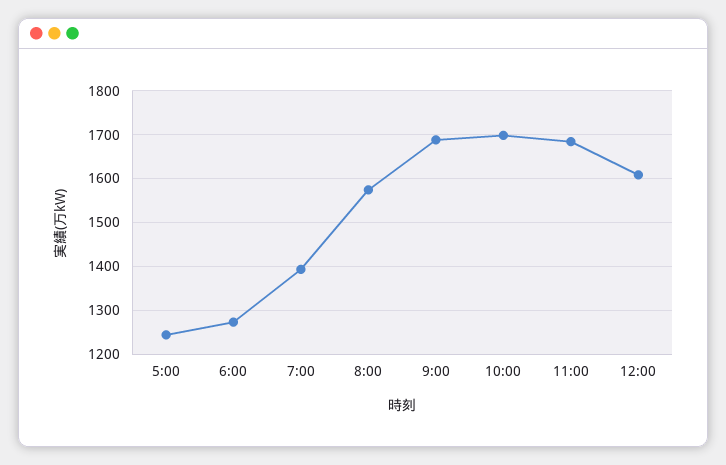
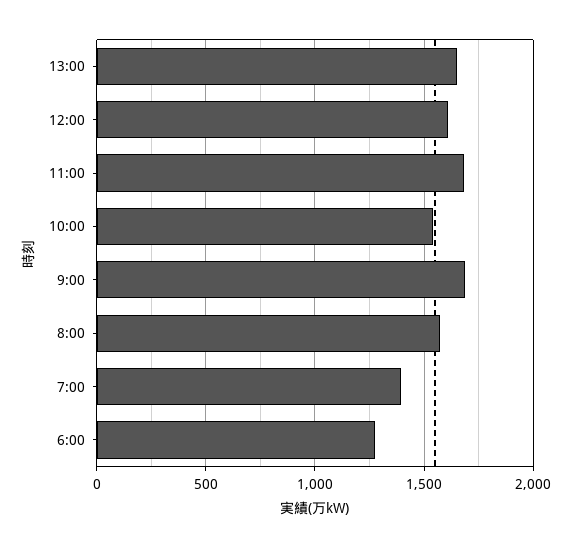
5:00: 1240 -> none
10:00: 1700 -> 1550
13:00: none -> 1650

